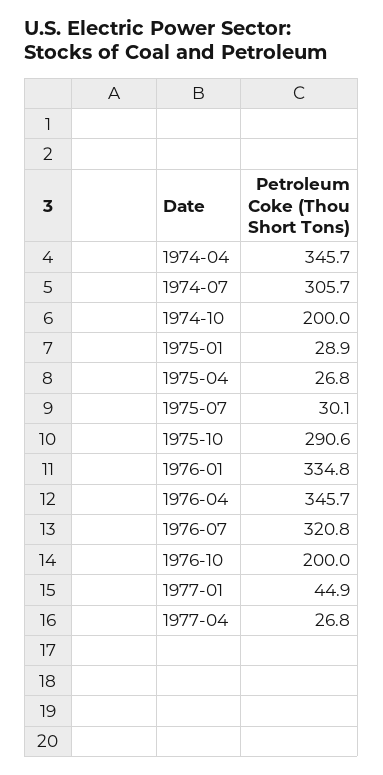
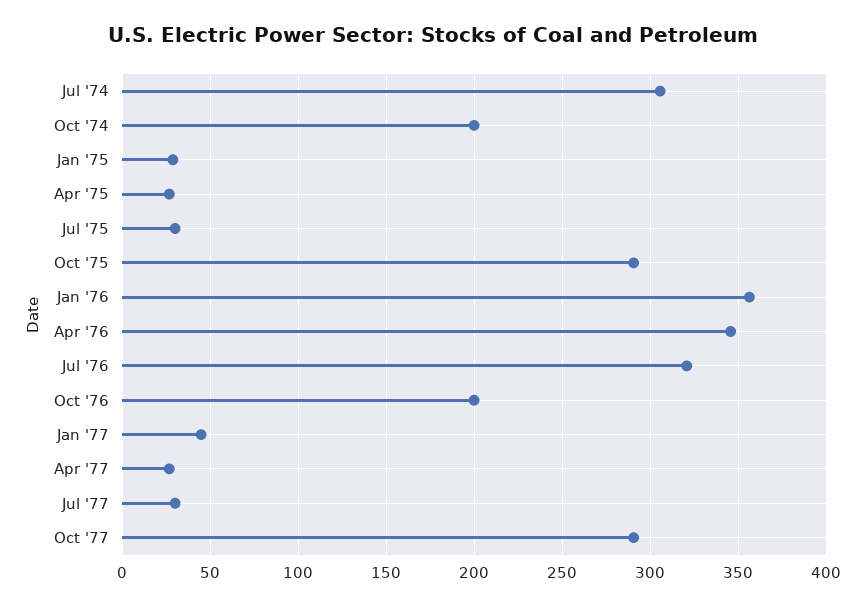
1974-04: 345.7 -> none
1976-01: 334.8 -> 355
Jul '77: none -> 30
Oct '77: none -> 290

